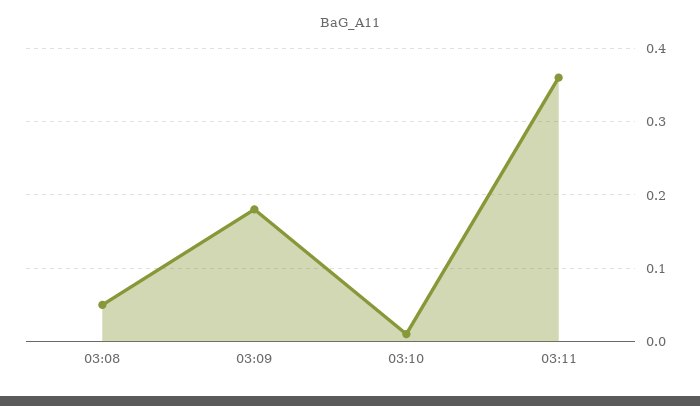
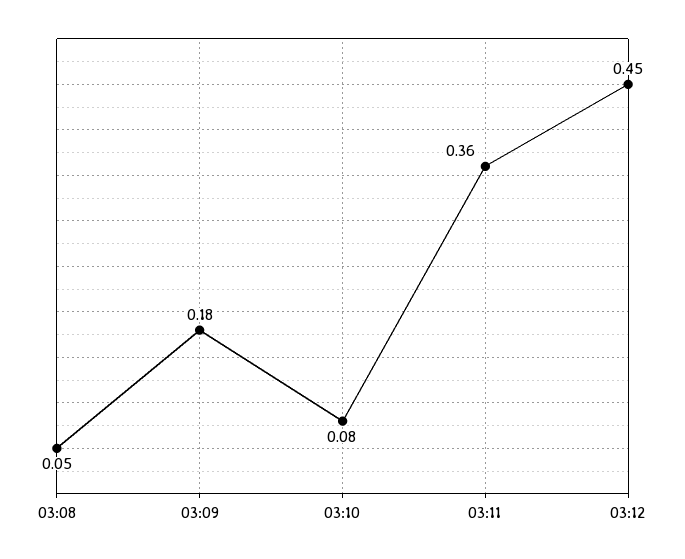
03:10: 0.01 -> 0.08
03:12: none -> 0.45

